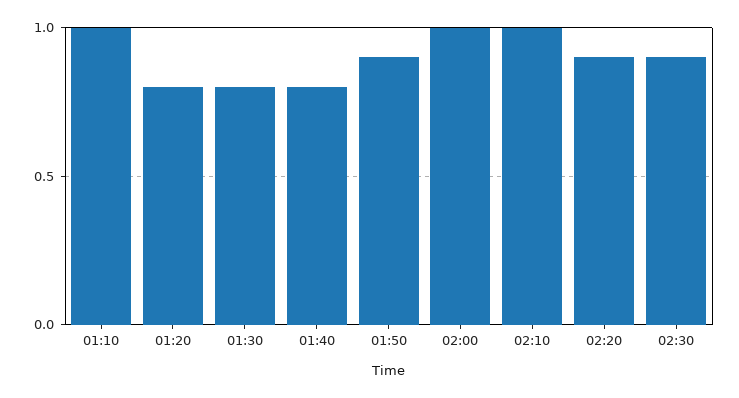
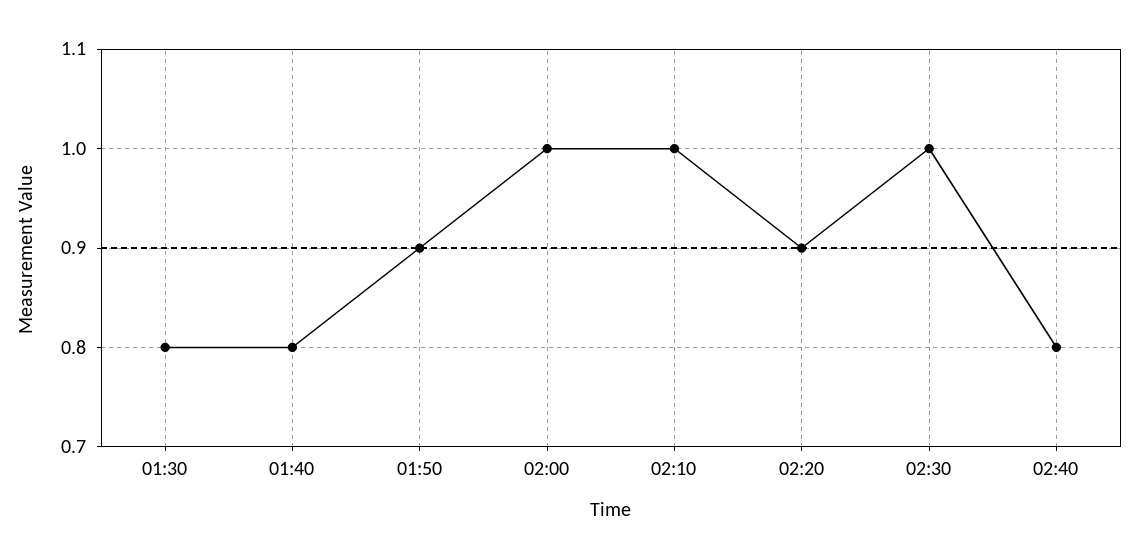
01:10: 1 -> none
01:20: 0.8 -> none
02:30: 0.9 -> 1
02:40: none -> 0.8

